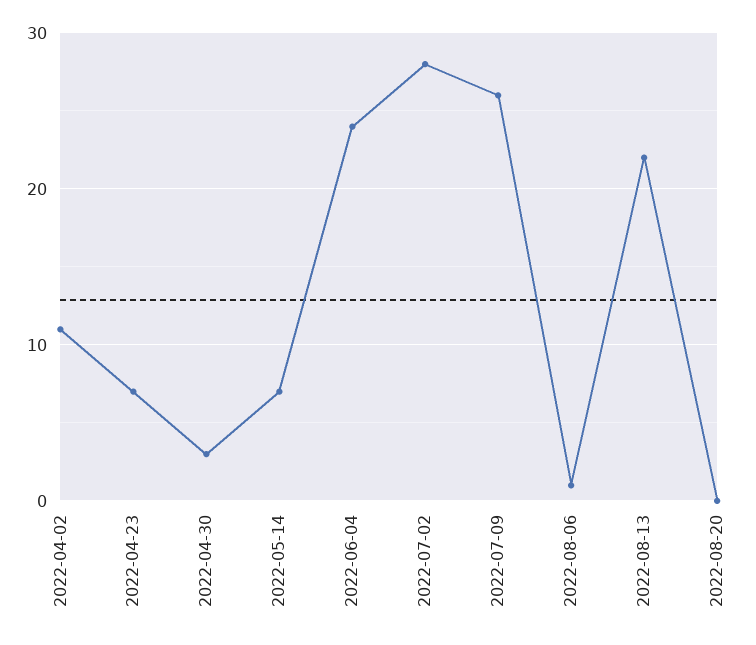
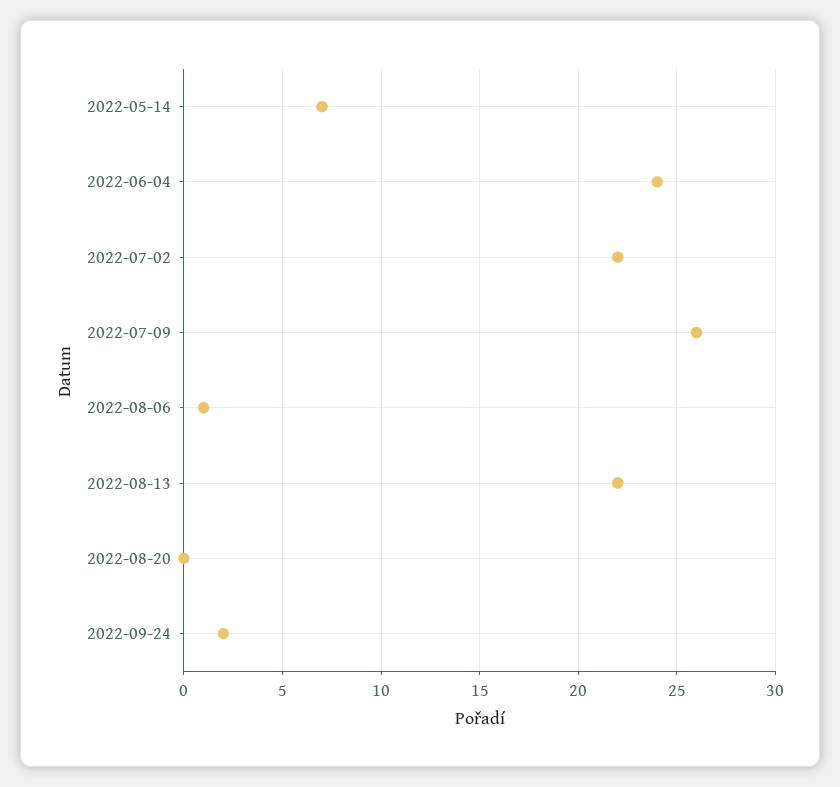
2022-04-02: 11 -> none
2022-04-23: 7 -> none
2022-04-30: 3 -> none
2022-07-02: 28 -> 22
2022-09-24: none -> 2

